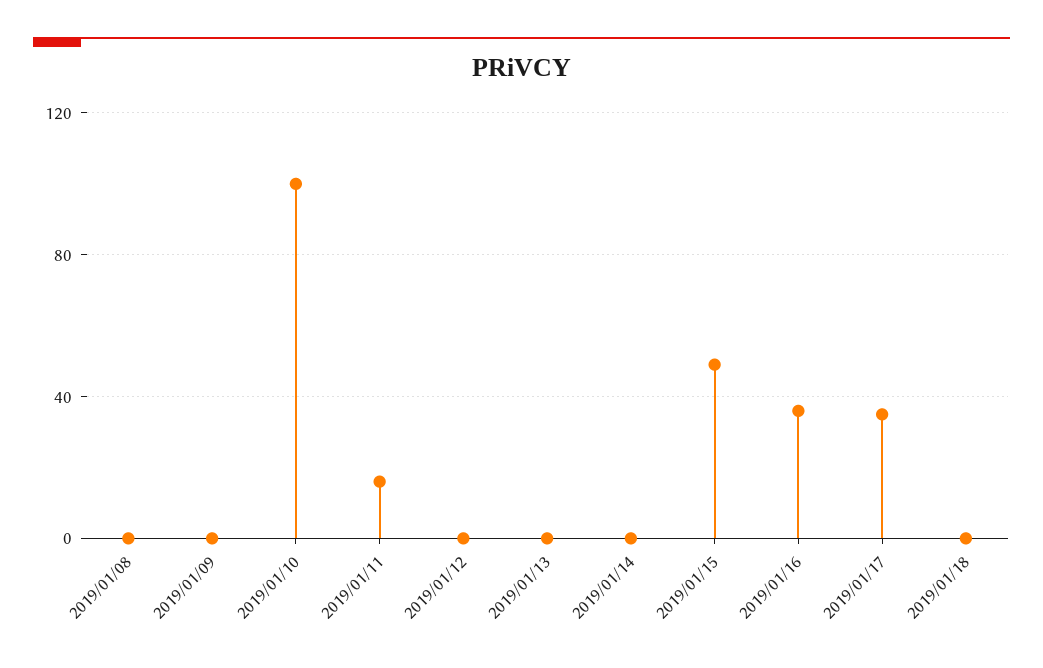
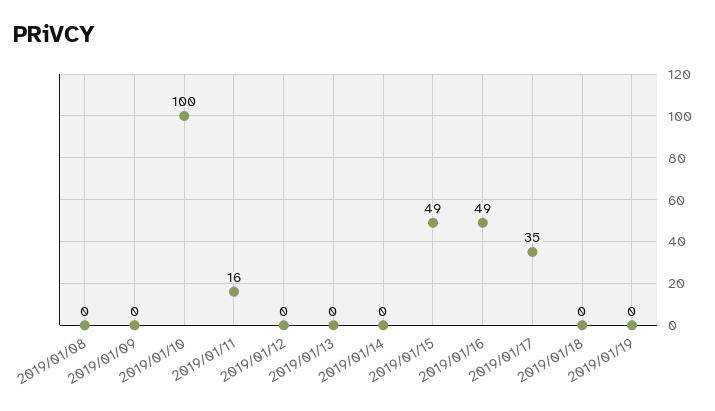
2019/01/16: 35 -> 49
2019/01/19: none -> 0

